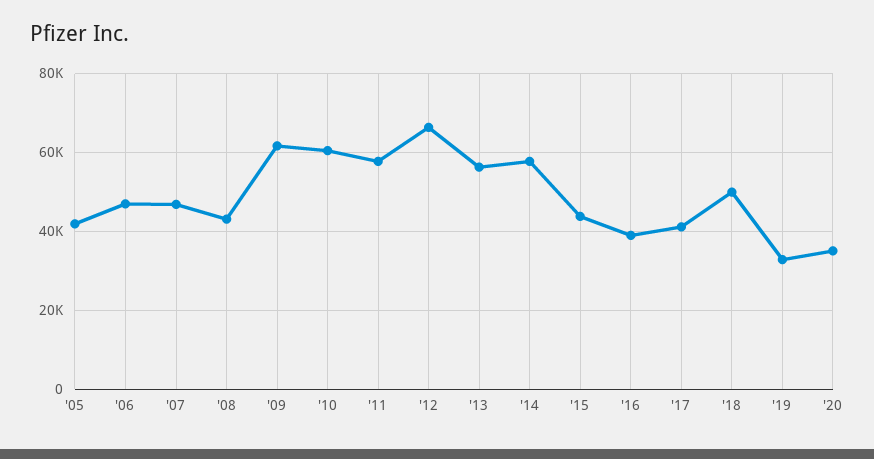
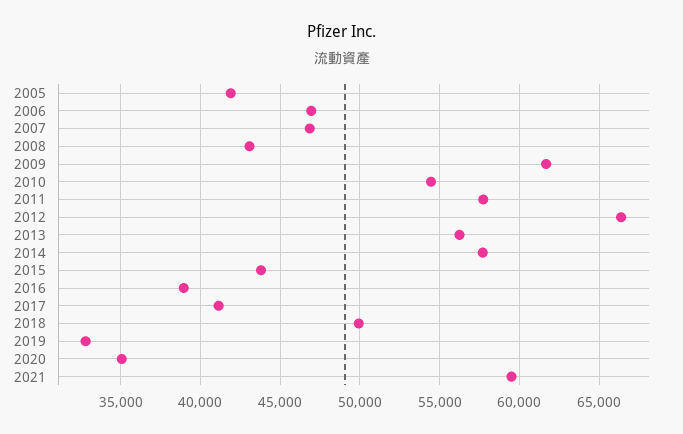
'10: 60000 -> 54500
2021: none -> 59500

